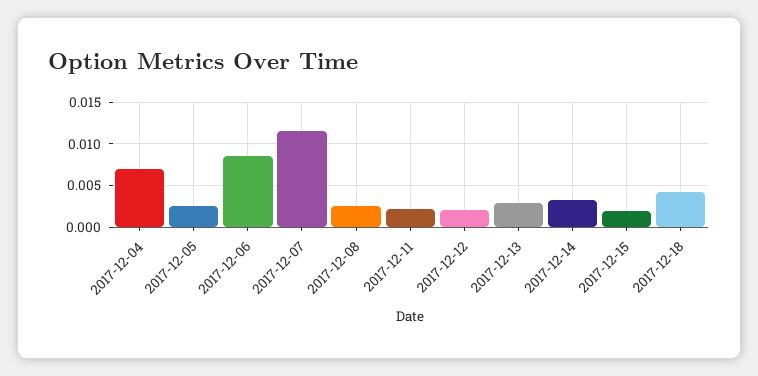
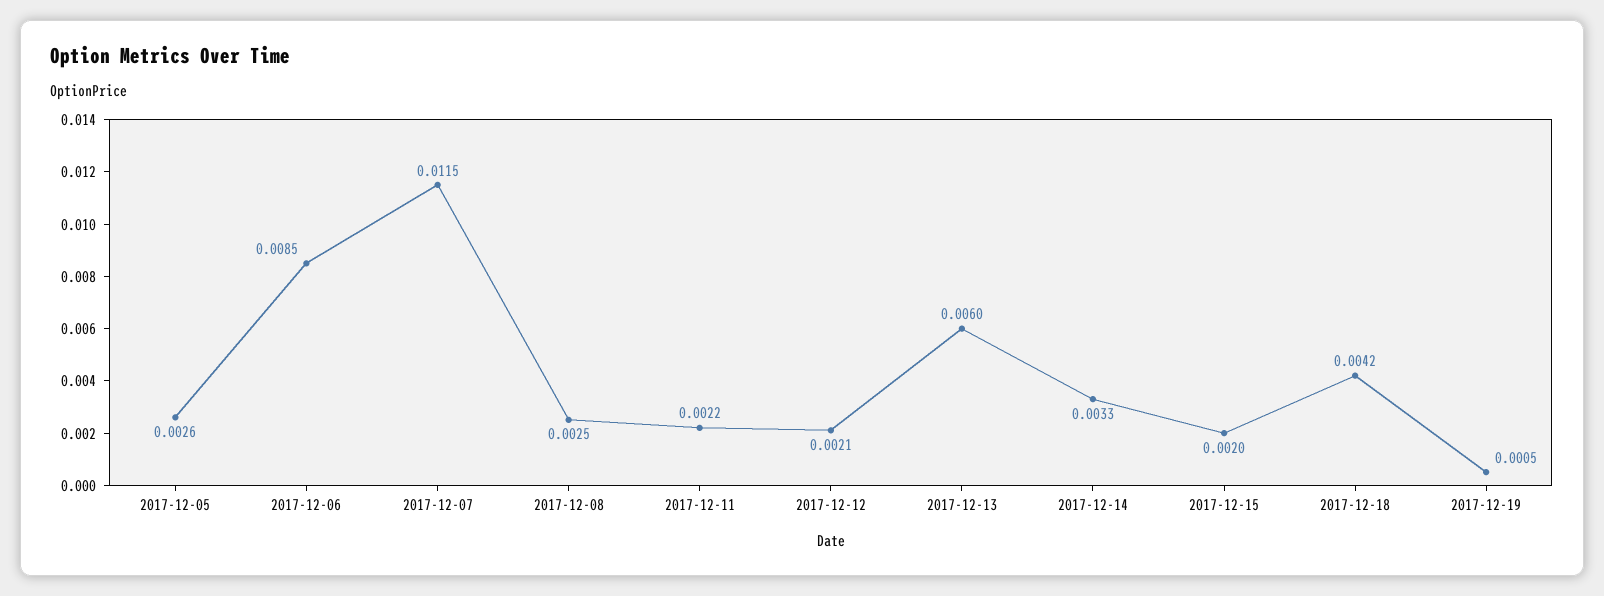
2017-12-04: 0.007 -> none
2017-12-13: 0.003 -> 0.006
2017-12-19: none -> 0.0005

